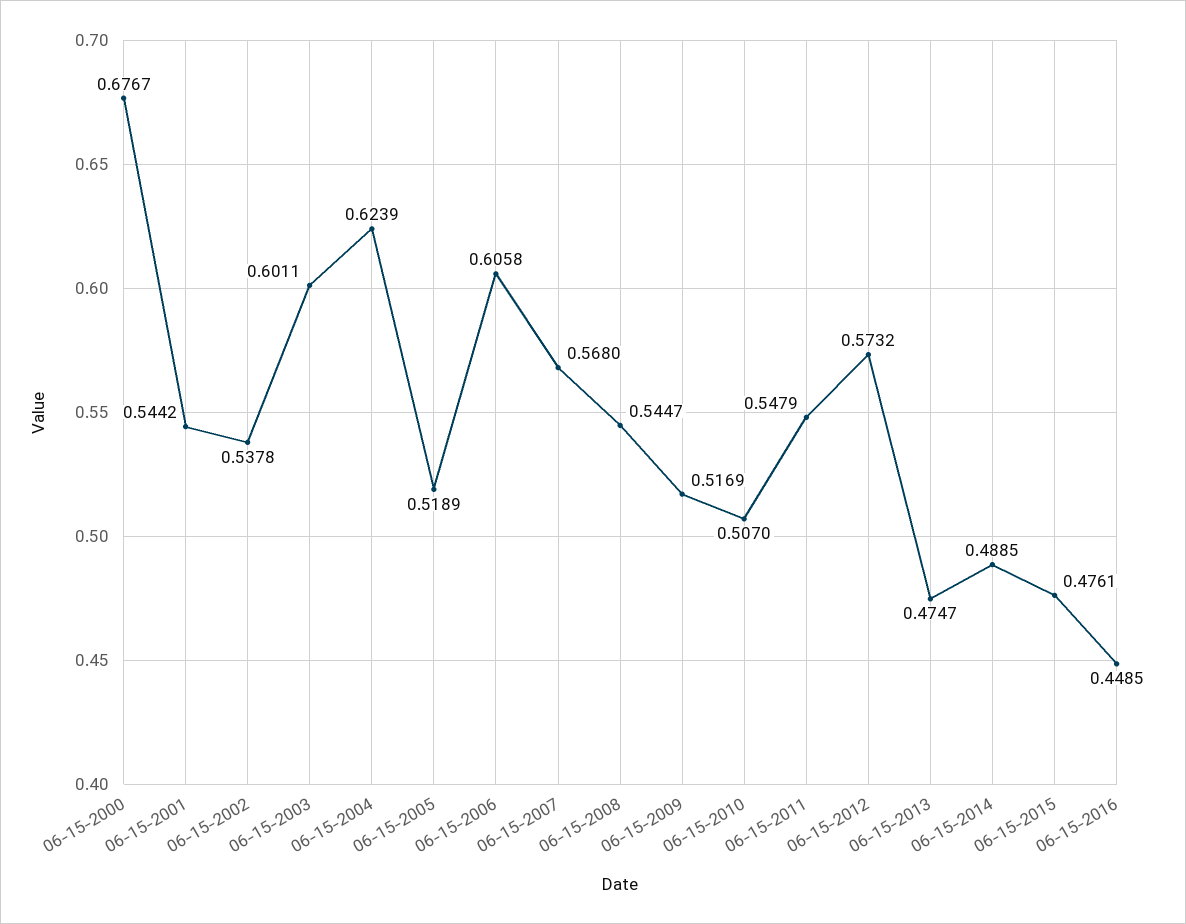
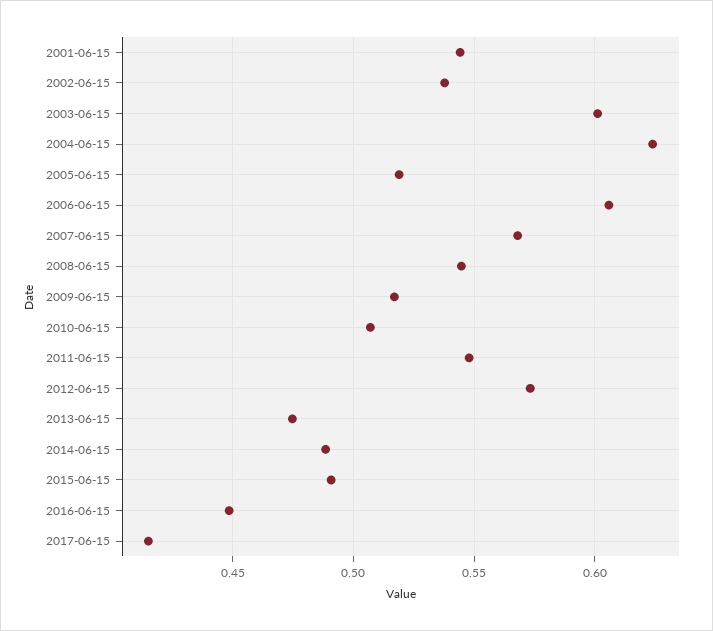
06-15-2000: 0.6767 -> none
06-15-2015: 0.4761 -> 0.49
2017-06-15: none -> 0.415

